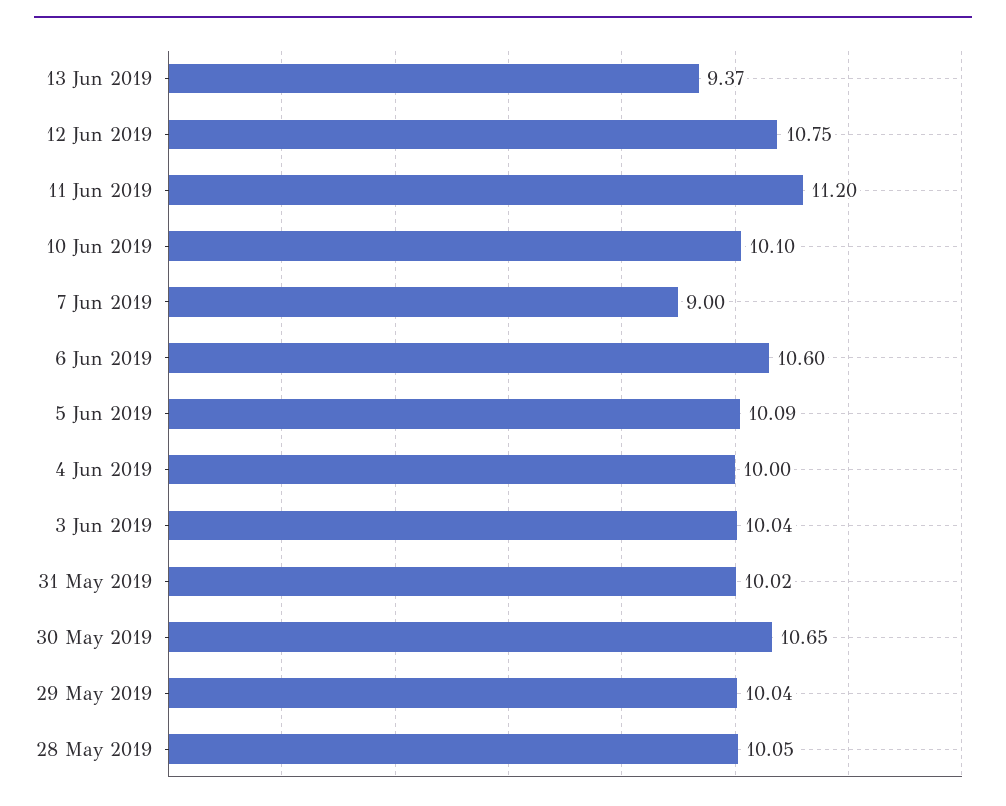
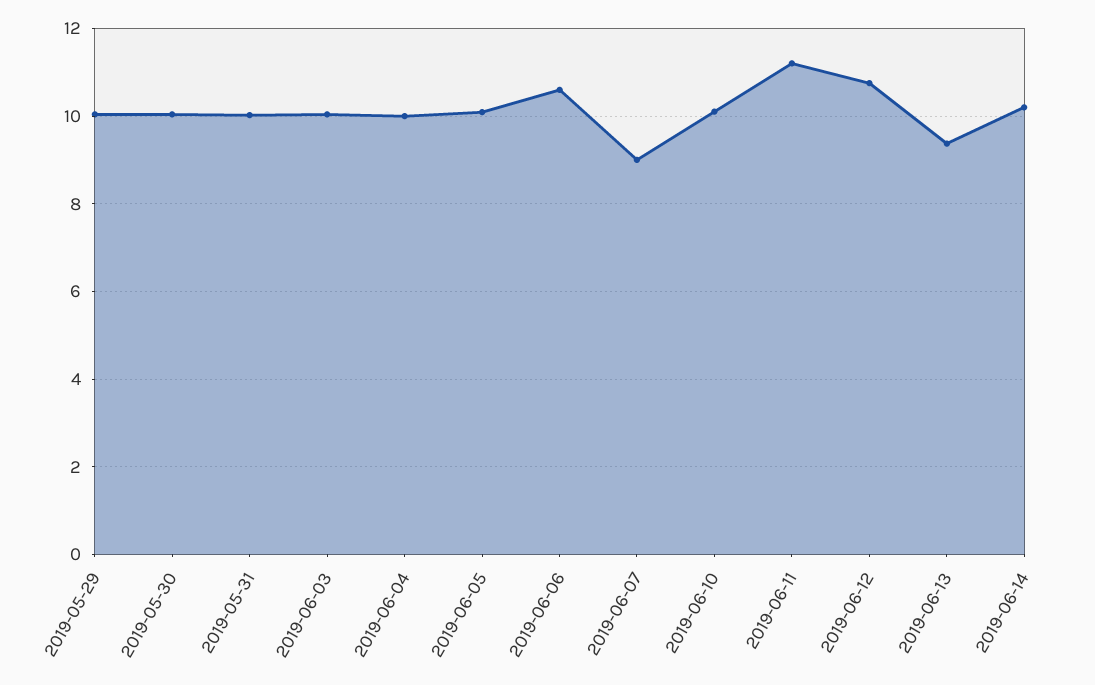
30 May 2019: 10.65 -> 10
28 May 2019: 10.05 -> none
2019-06-14: none -> 10.2

